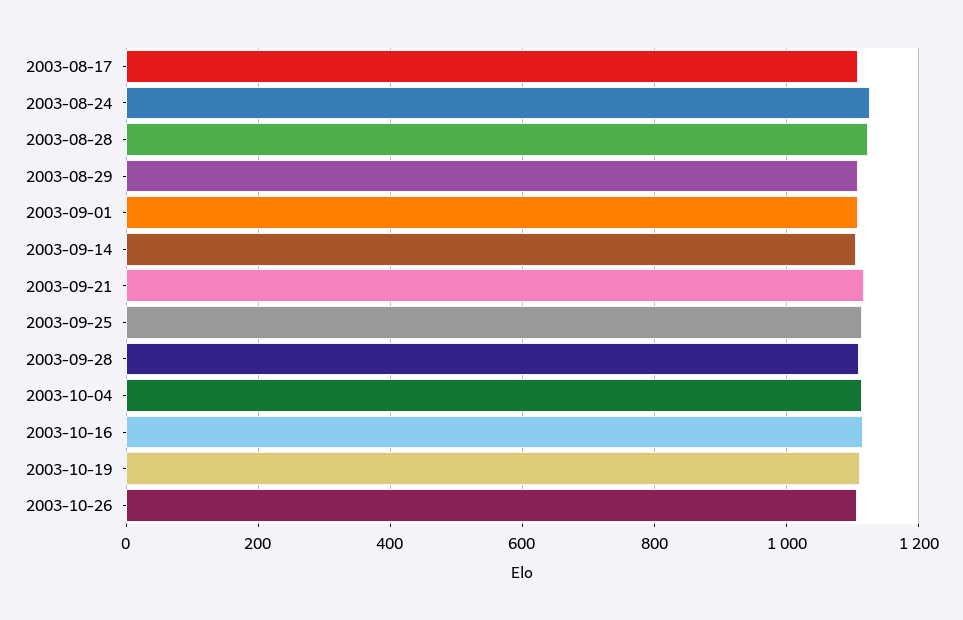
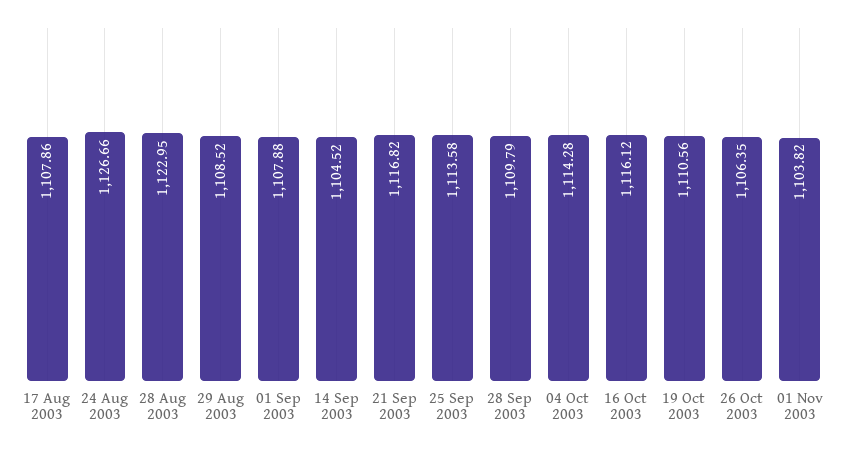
01 Nov 2003: none -> 1103.82

